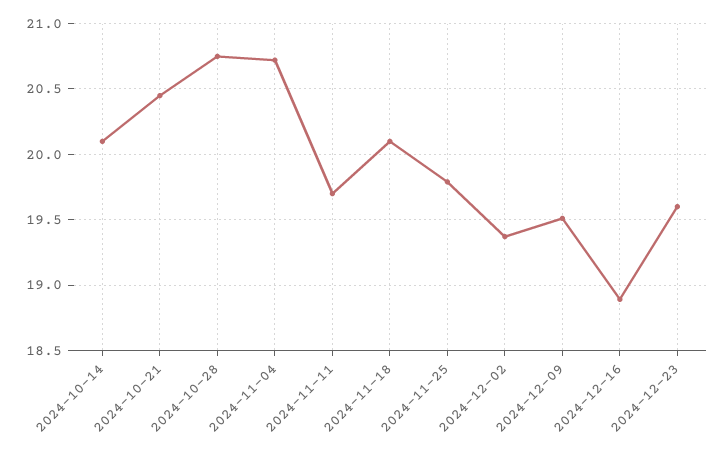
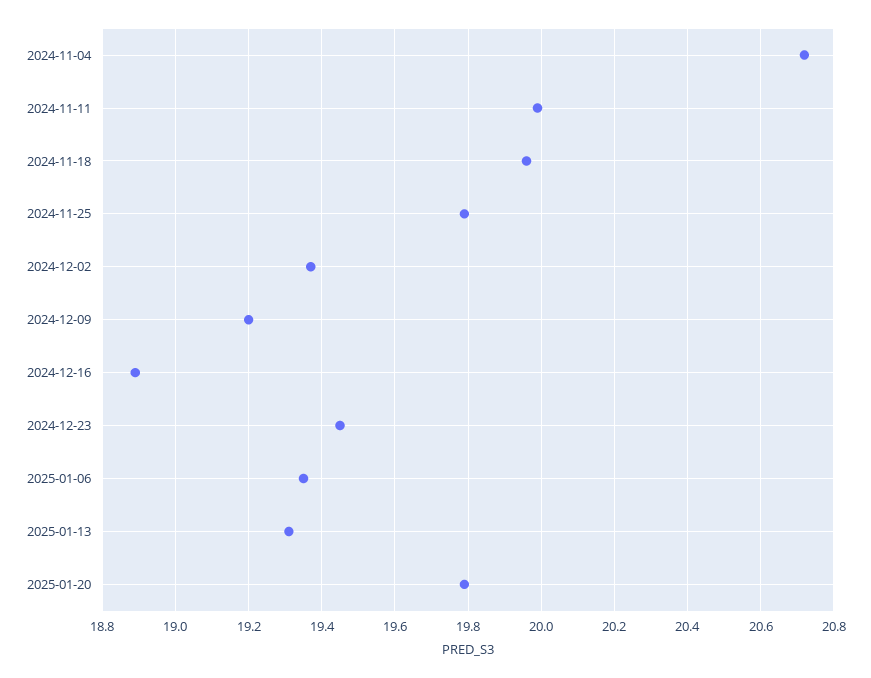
2024-10-14: 20.1 -> none
2024-10-21: 20.45 -> none
2024-10-28: 20.75 -> none
2024-11-11: 19.7 -> 20
2024-11-18: 20.1 -> 19.95
2024-12-09: 19.5 -> 19.2
2024-12-23: 19.6 -> 19.45
2025-01-06: none -> 19.35
2025-01-13: none -> 19.3
2025-01-20: none -> 19.8

